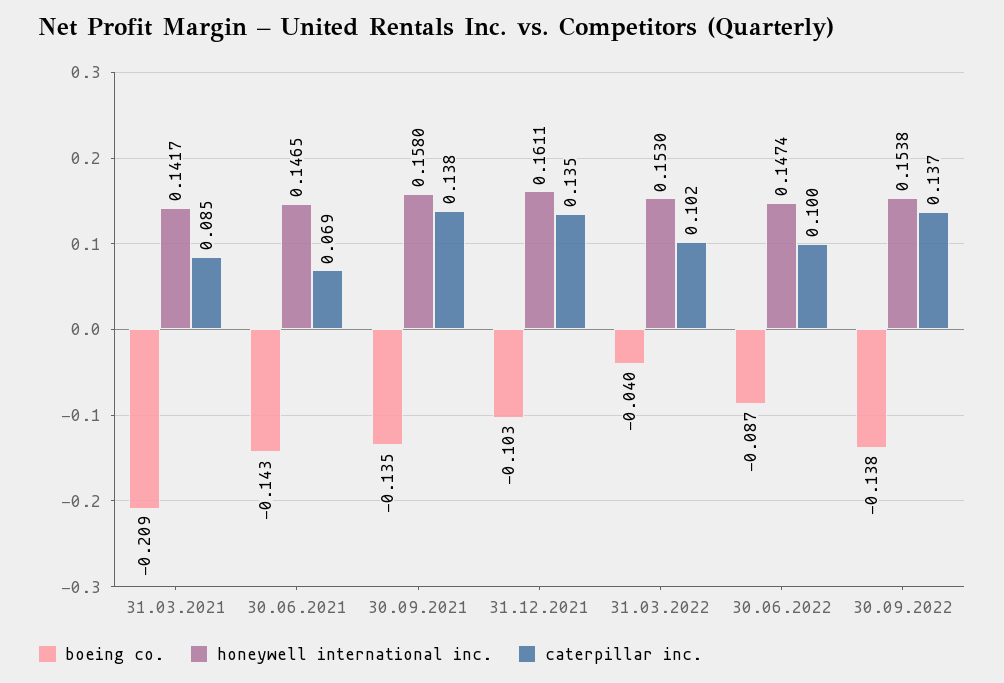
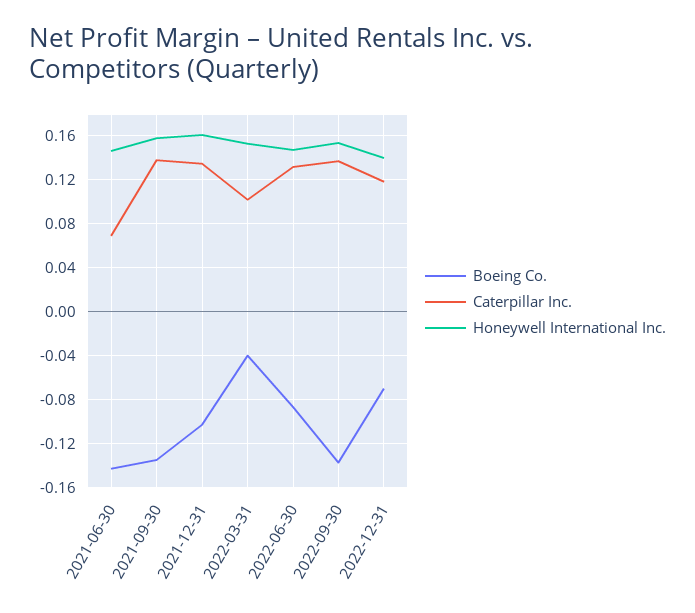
boeing co., 31.03.2021: -0.209 -> none
honeywell international inc., 31.03.2021: 0.1417 -> none
caterpillar inc., 31.03.2021: 0.085 -> none
caterpillar inc., 30.06.2022: 0.1 -> 0.13
boeing co., 2022-12-31: none -> -0.07
caterpillar inc., 2022-12-31: none -> 0.12
honeywell international inc., 2022-12-31: none -> 0.14

